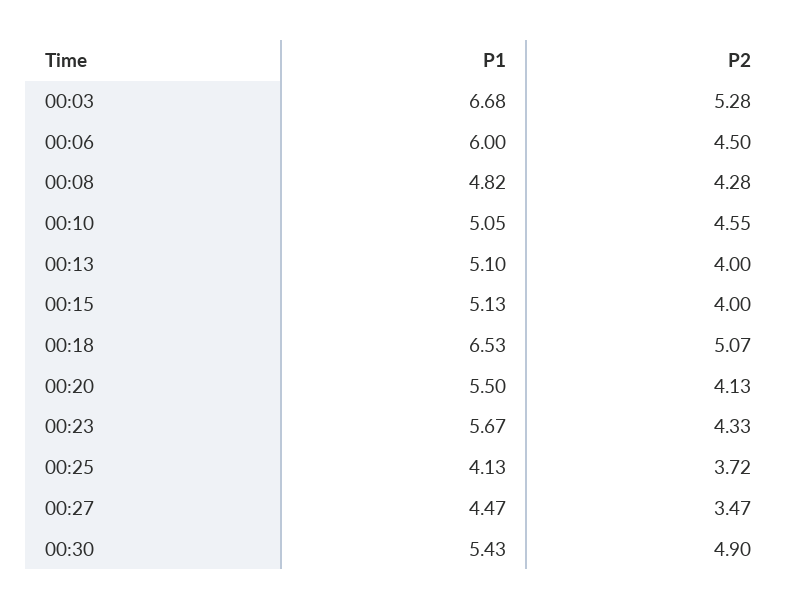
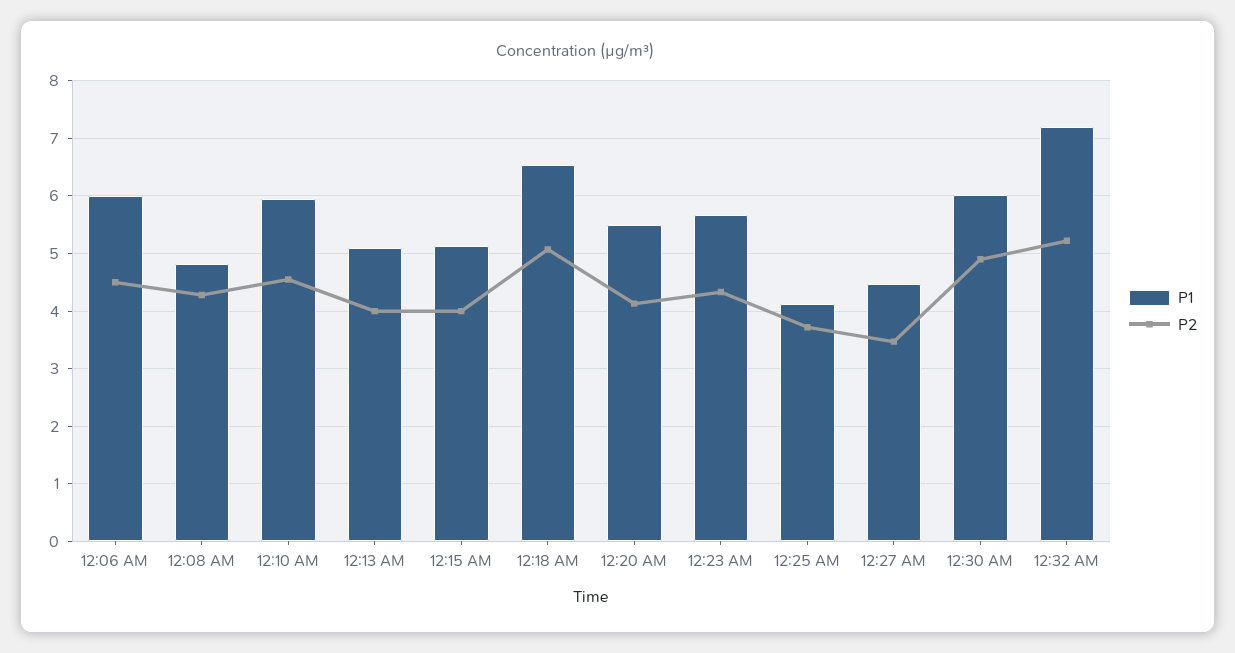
P1, 00:03: 6.68 -> none
P2, 00:03: 5.28 -> none
P1, 00:10: 5.05 -> 6
P1, 00:30: 5.43 -> 6
P1, 12:32 AM: none -> 7.2
P2, 12:32 AM: none -> 5.2

